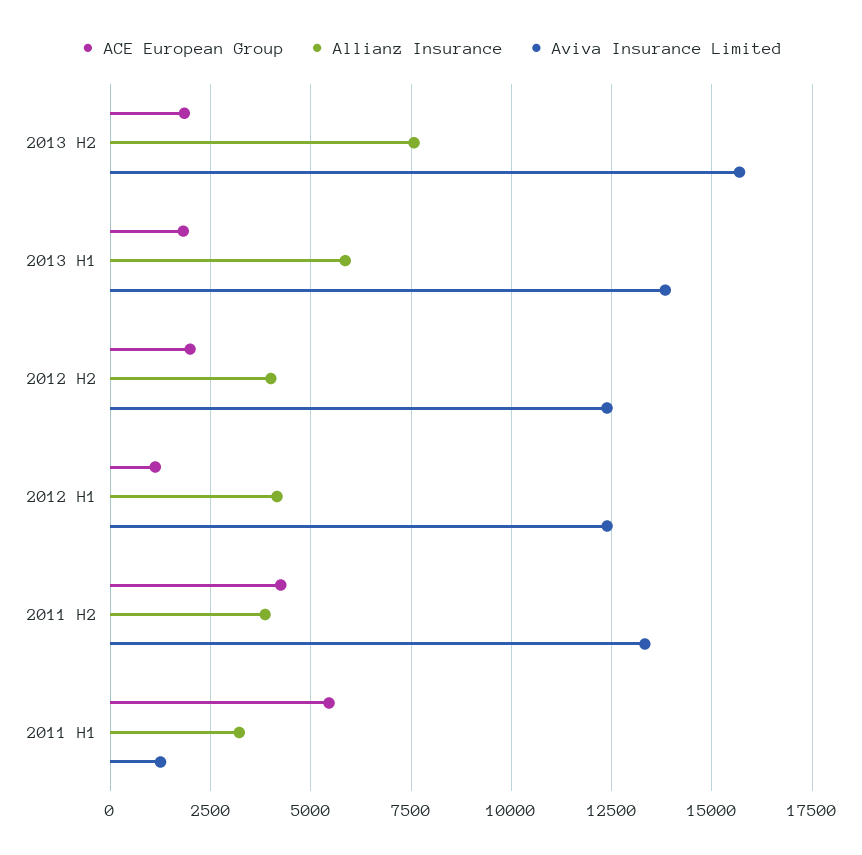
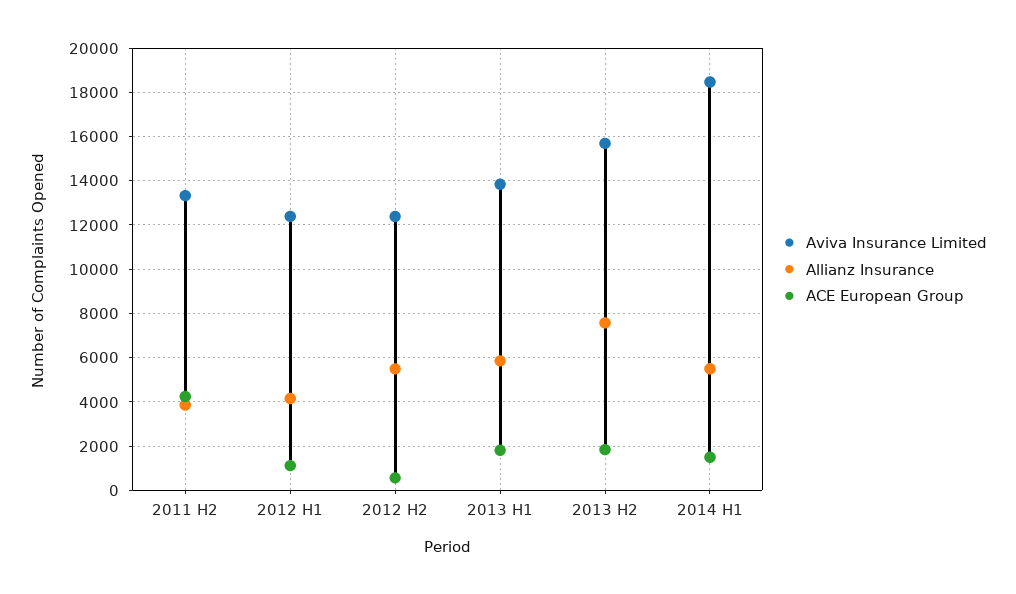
ACE European Group, 2012 H2: 2000 -> 500
Allianz Insurance, 2012 H2: 4000 -> 5500
ACE European Group, 2011 H1: 5500 -> none
Allianz Insurance, 2011 H1: 3250 -> none
Aviva Insurance Limited, 2011 H1: 1250 -> none
Aviva Insurance Limited, 2014 H1: none -> 18500
Allianz Insurance, 2014 H1: none -> 5500
ACE European Group, 2014 H1: none -> 1500

